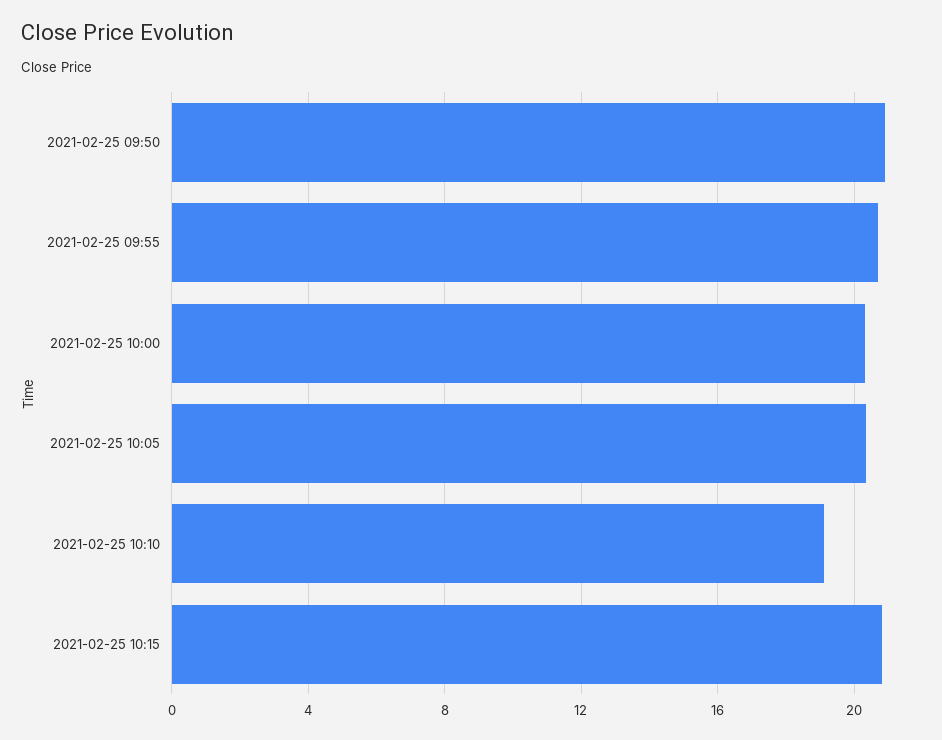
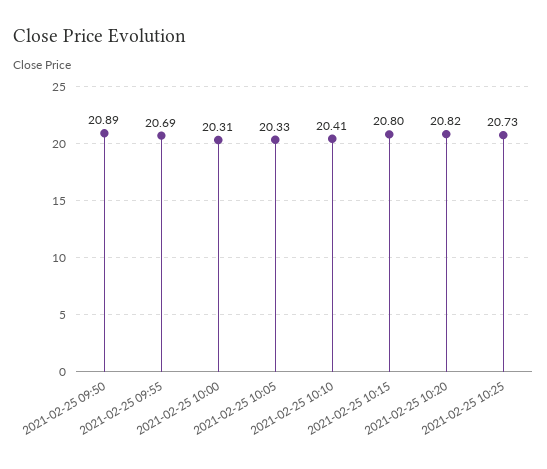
2021-02-25 10:10: 19 -> 20.41
2021-02-25 10:20: none -> 20.82
2021-02-25 10:25: none -> 20.73

